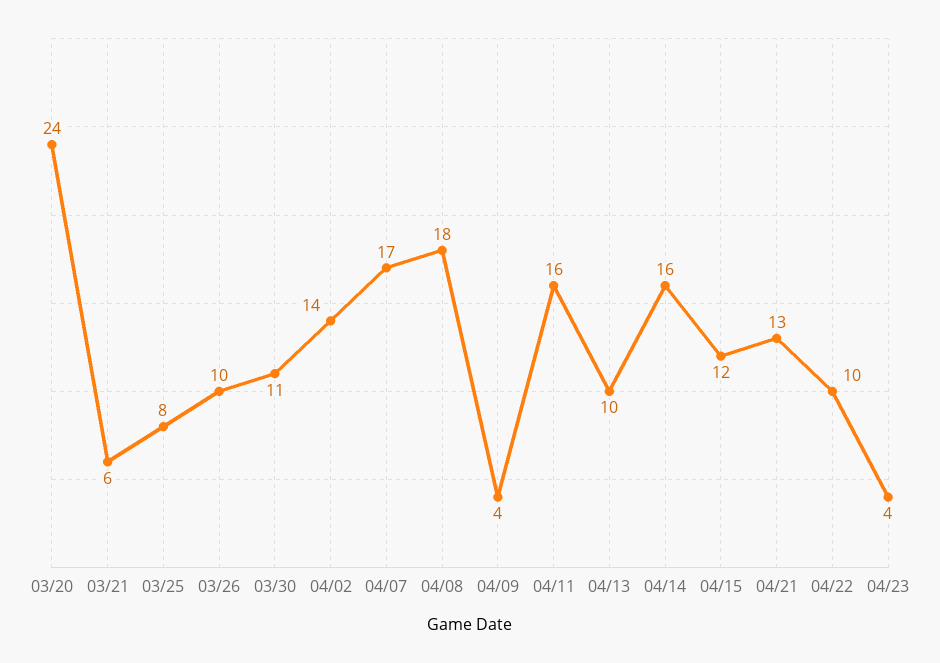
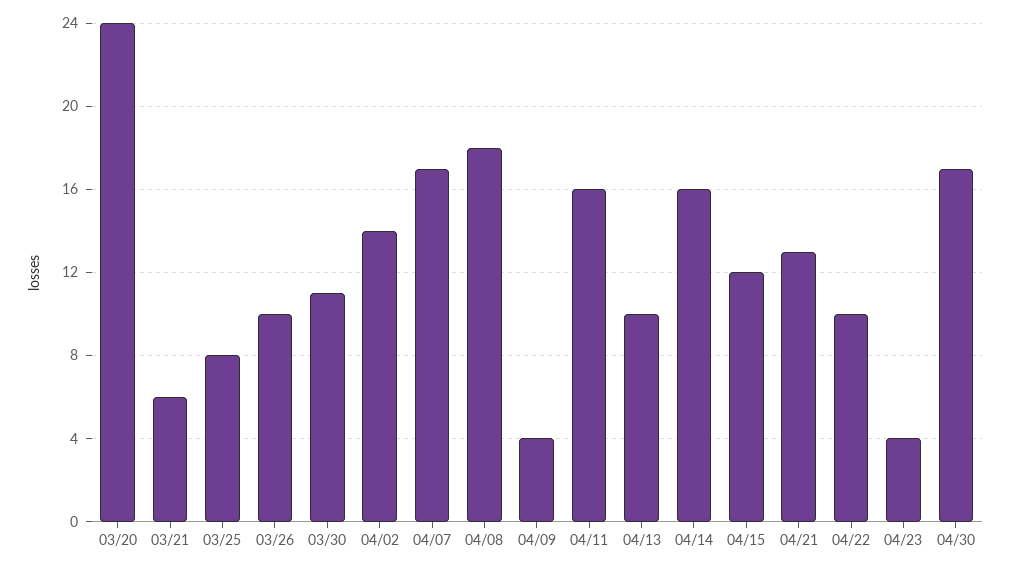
04/30: none -> 17

